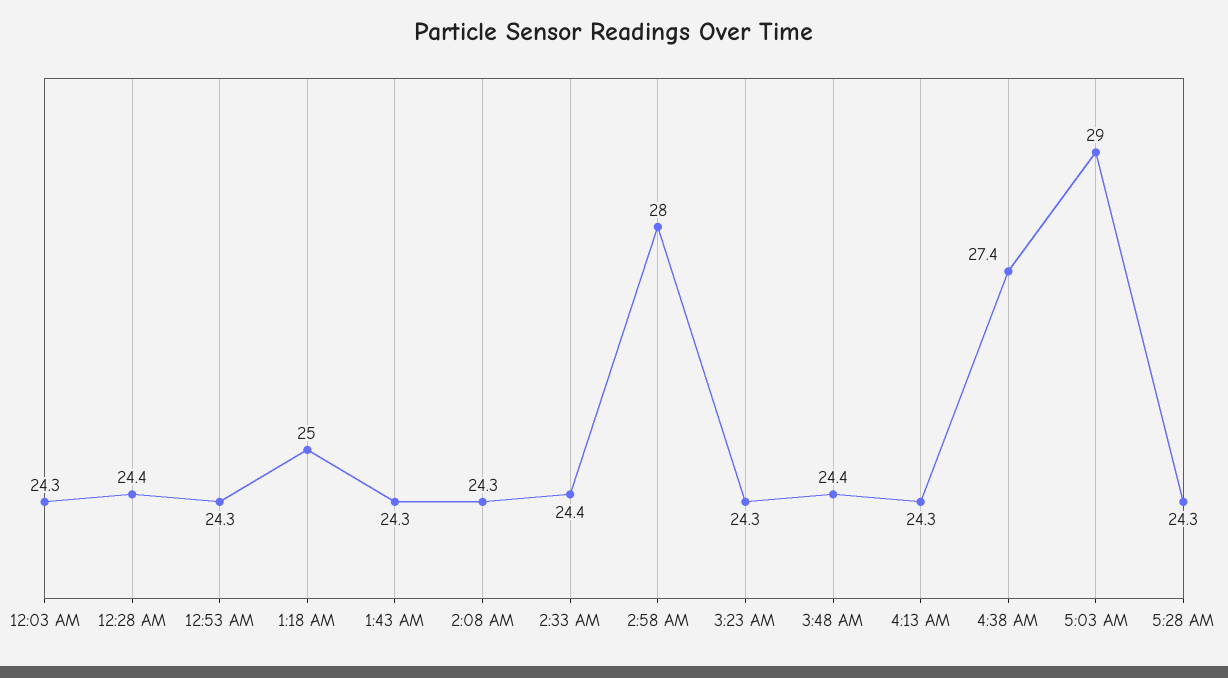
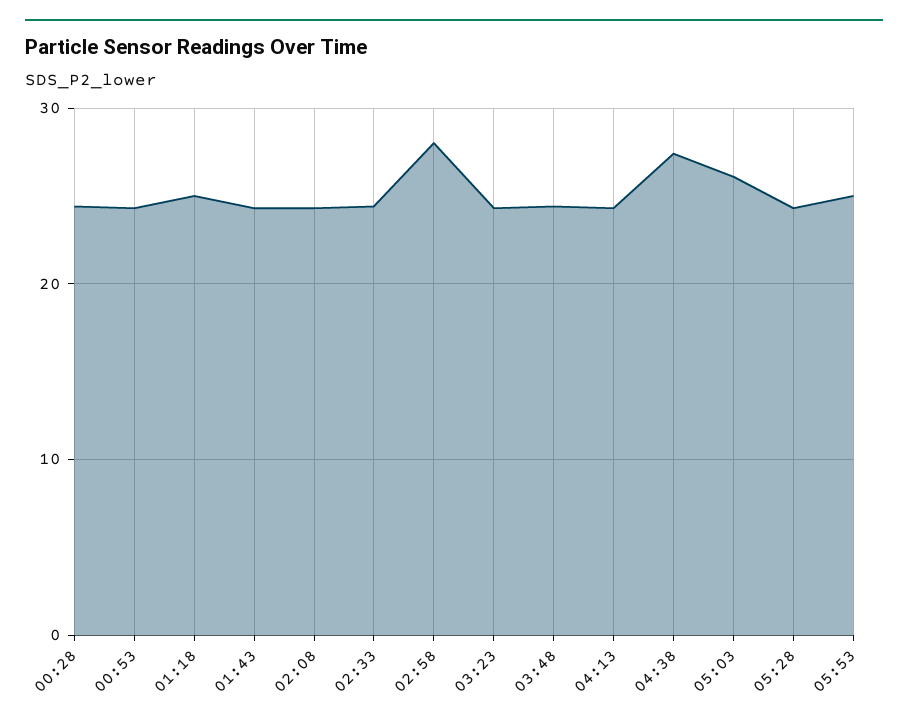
12:03 AM: 24.3 -> none
5:03 AM: 29 -> 26
05:53: none -> 25

